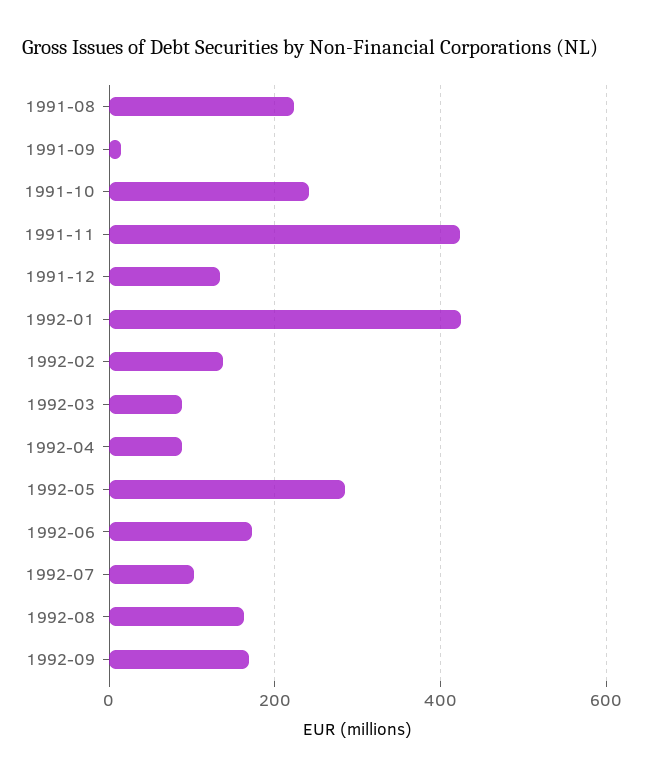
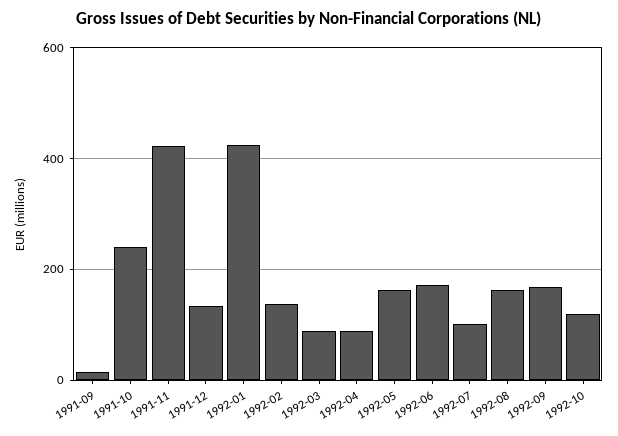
1991-08: 220 -> none
1992-05: 280 -> 160
1992-10: none -> 120

